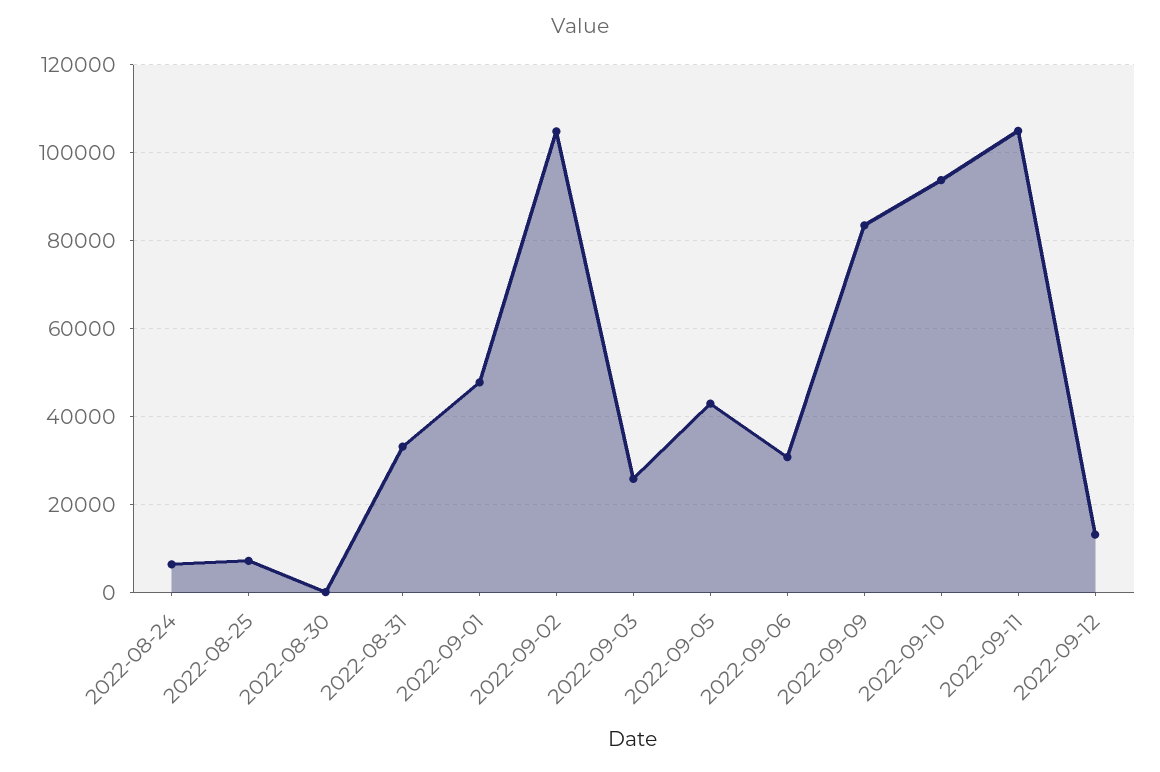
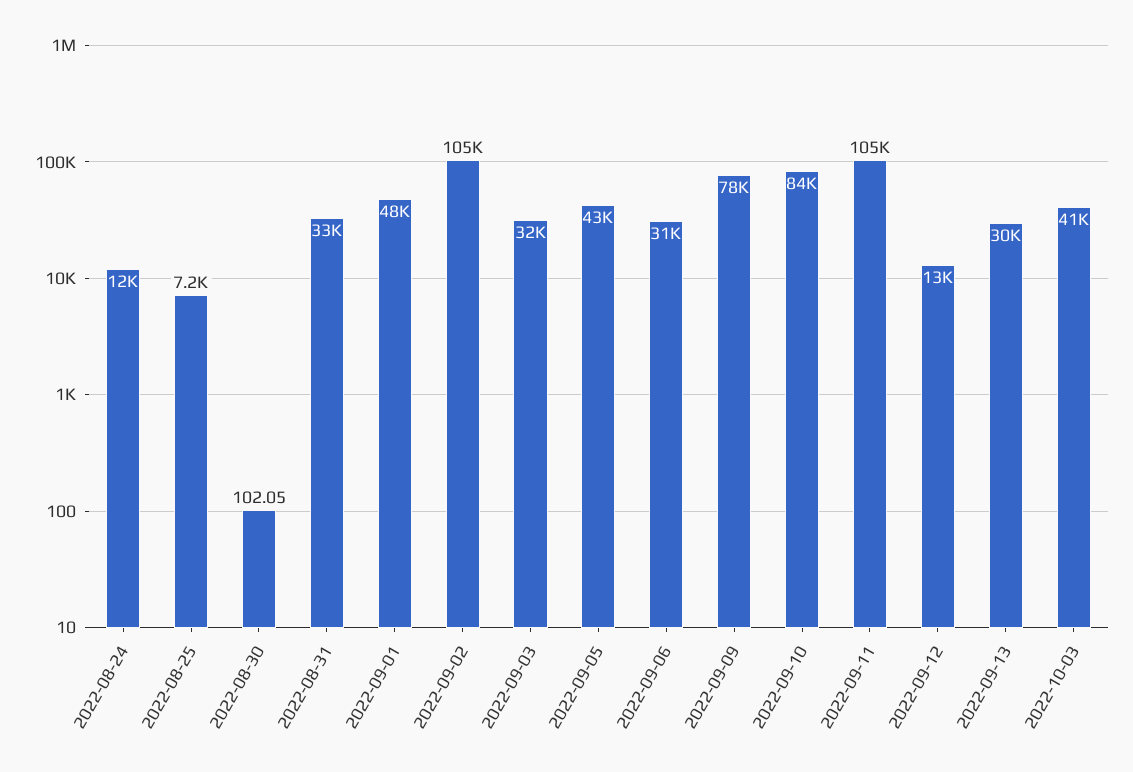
2022-08-24: 6000 -> 12000
2022-09-03: 26000 -> 32000
2022-09-09: 84000 -> 78000
2022-09-10: 94000 -> 84000
2022-09-13: none -> 30000
2022-10-03: none -> 41000

